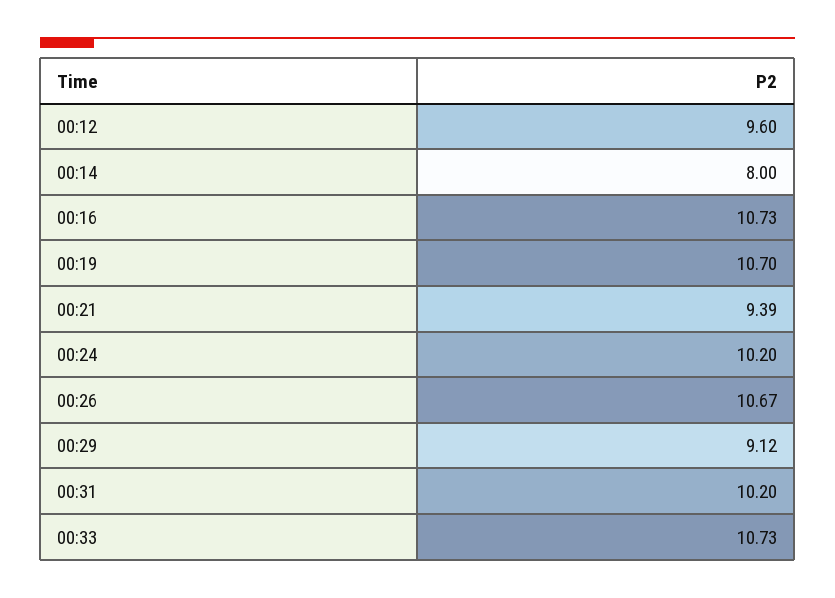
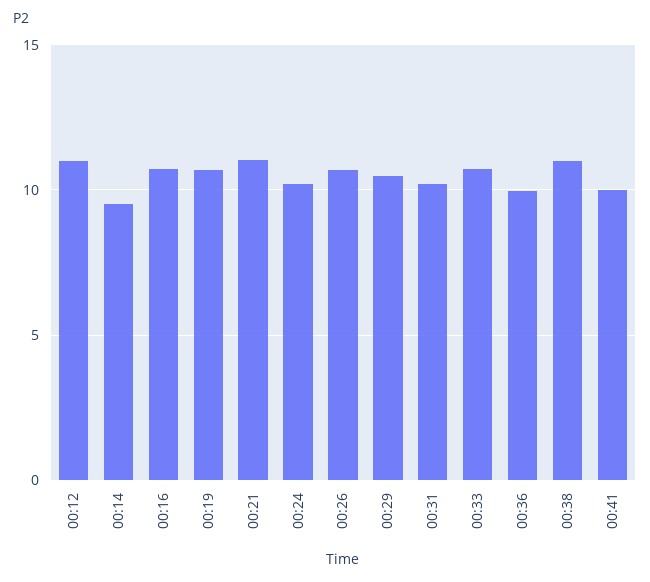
00:12: 9.6 -> 11
00:14: 8 -> 9.5
00:21: 9.39 -> 11
00:29: 9.12 -> 10.5
00:36: none -> 10
00:38: none -> 11
00:41: none -> 10

